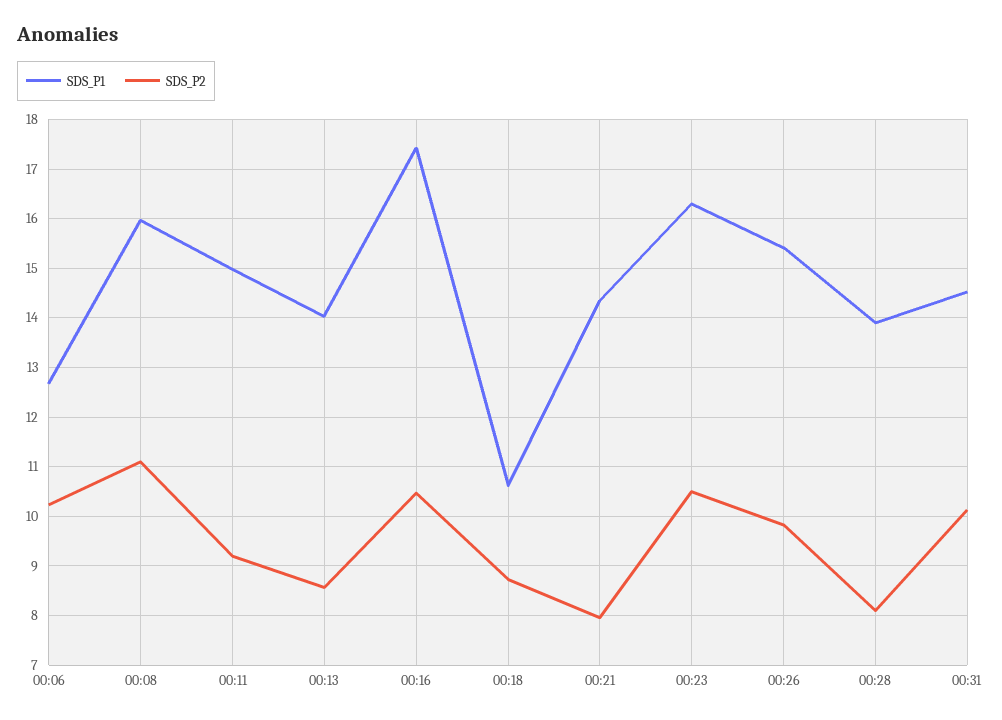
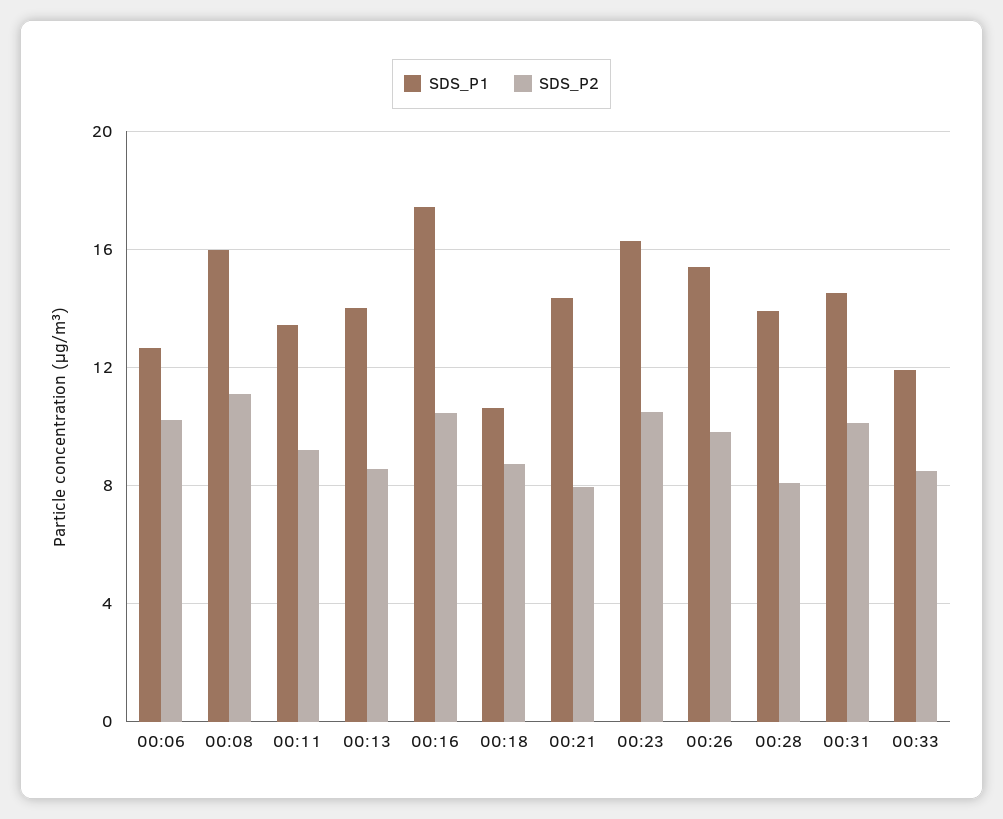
SDS_P1, 00:11: 15 -> 13.5
SDS_P1, 00:33: none -> 12
SDS_P2, 00:33: none -> 8.5

